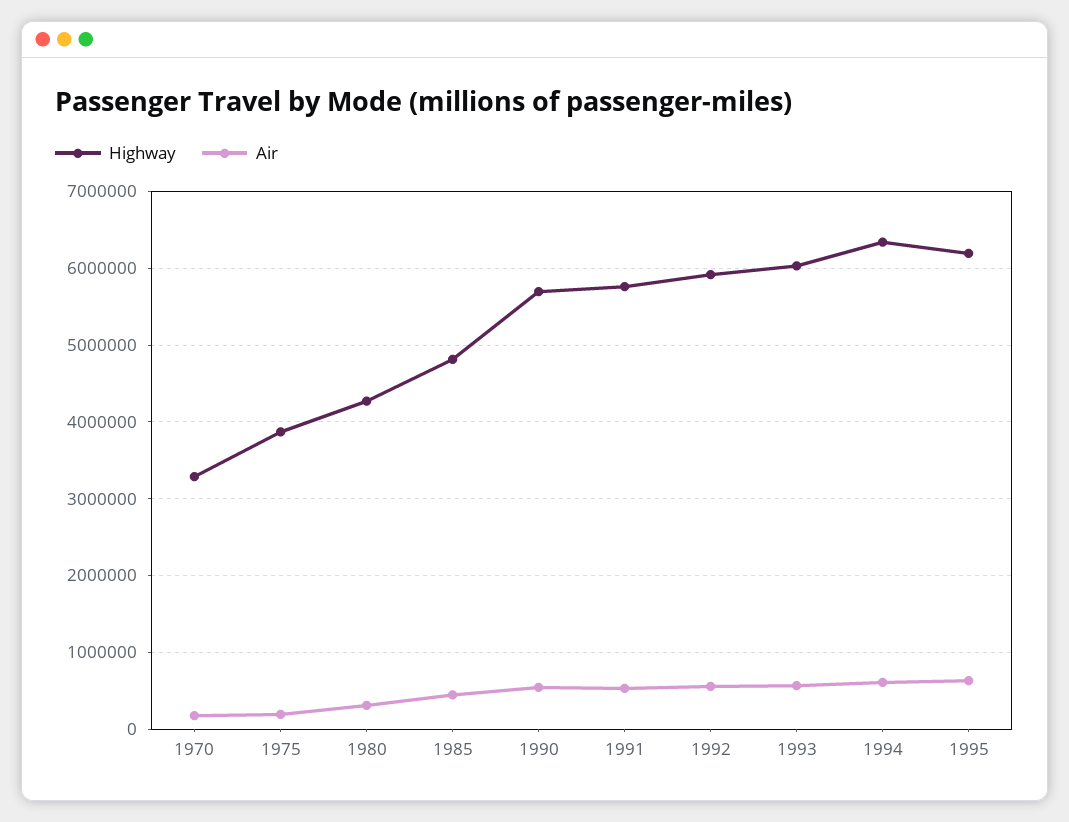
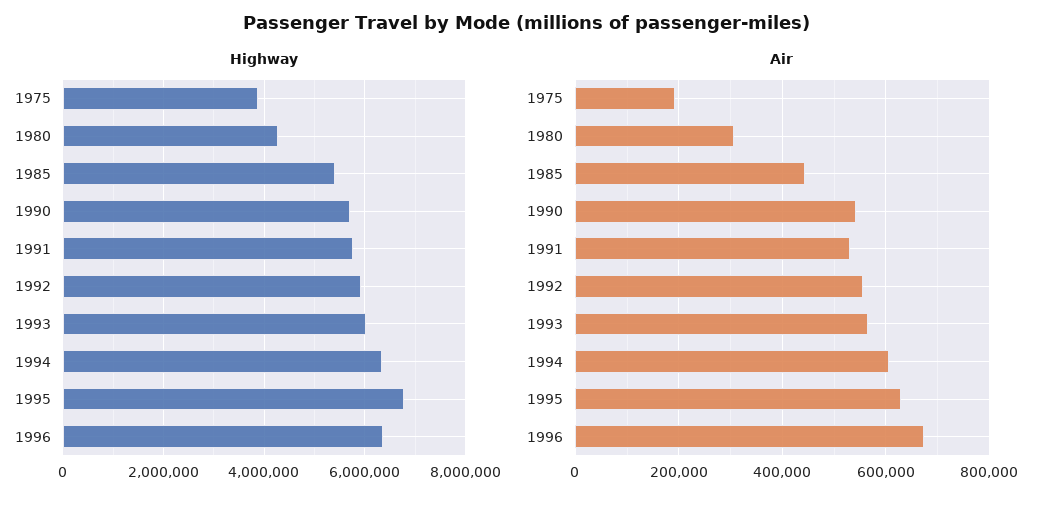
Highway, 1970: 3300000 -> none
Air, 1970: 200000 -> none
Highway, 1985: 4800000 -> 5400000
Highway, 1995: 6200000 -> 6800000
Highway, 1996: none -> 6400000
Air, 1996: none -> 680000

